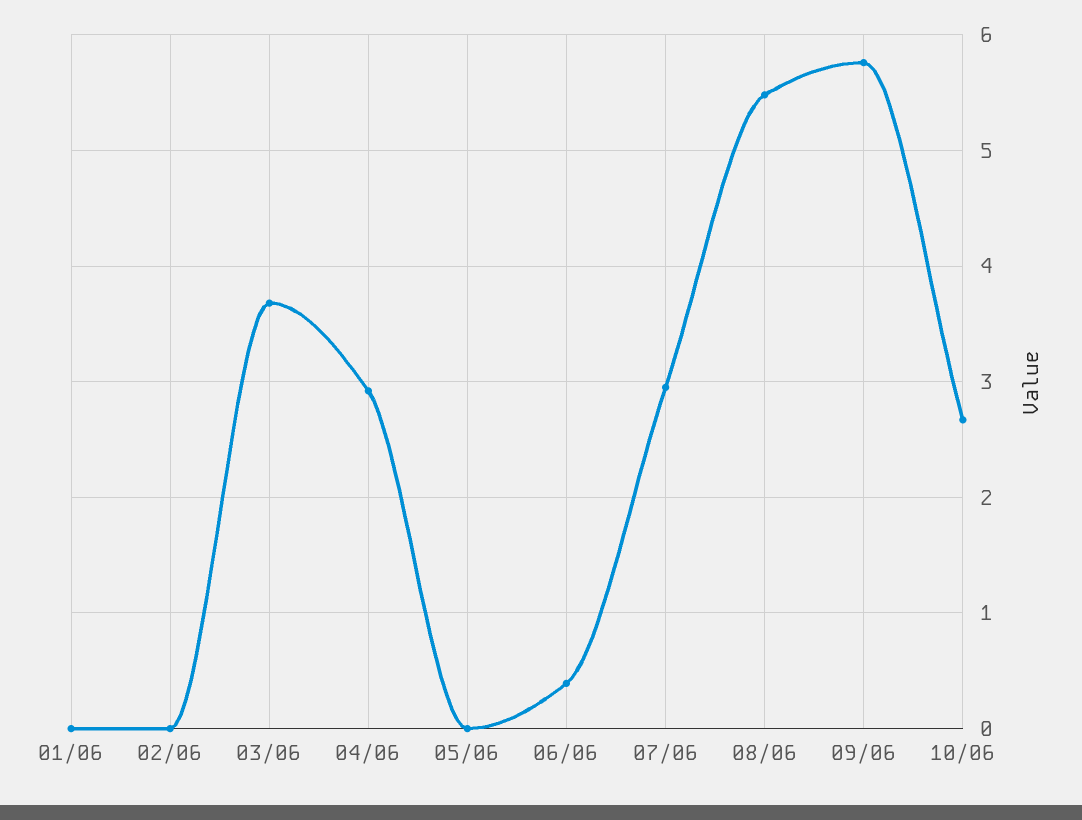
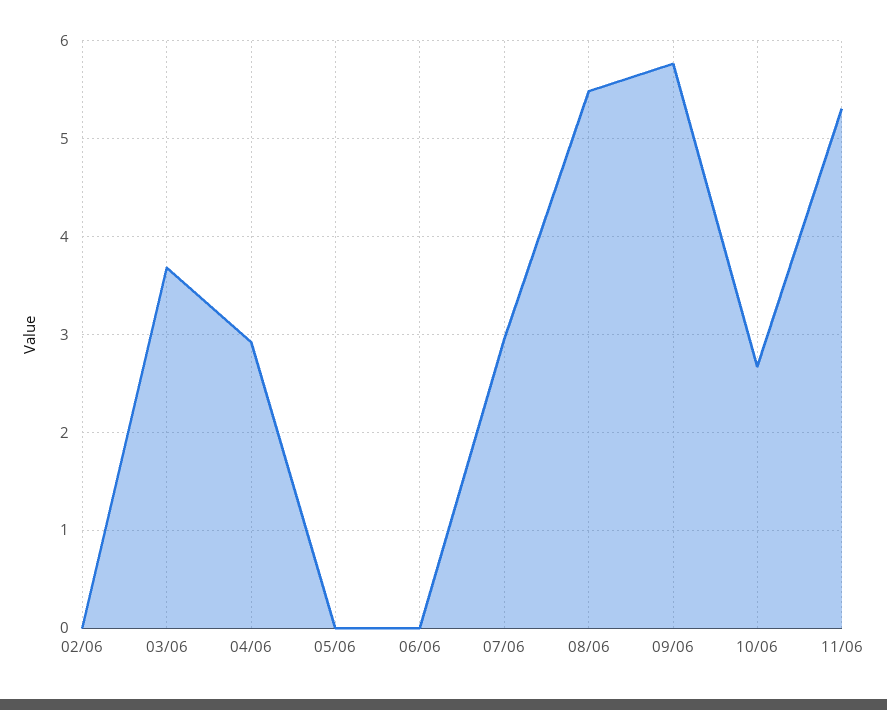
01/06: 0 -> none
06/06: 0.4 -> 0
11/06: none -> 5.3

